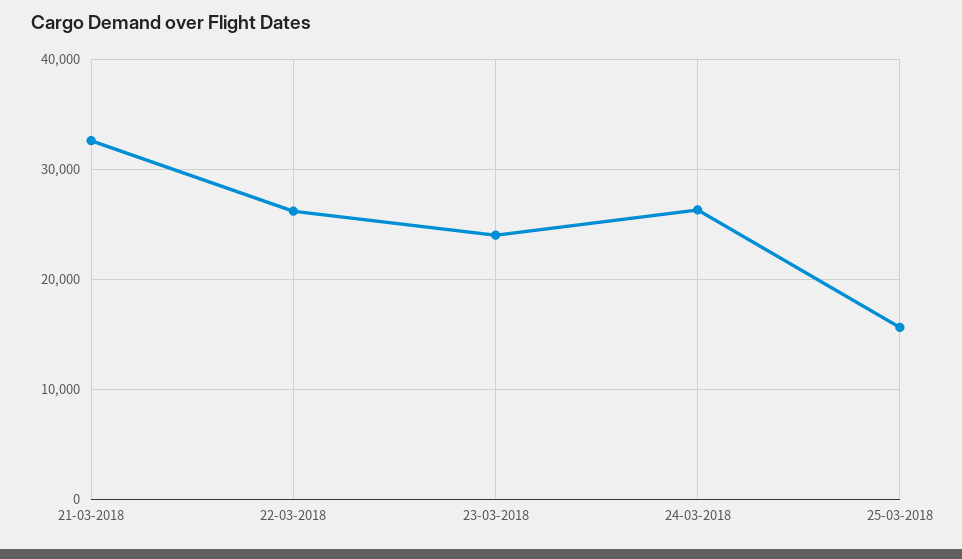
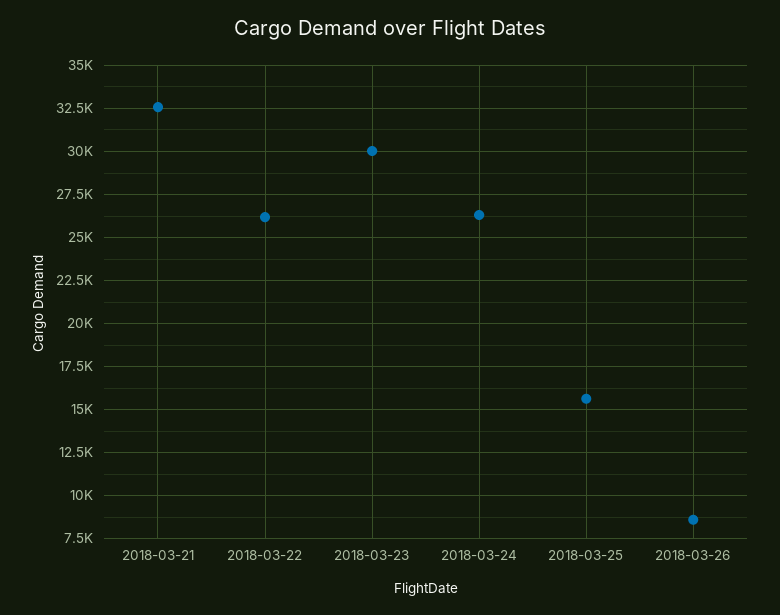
23-03-2018: 24000 -> 30000
2018-03-26: none -> 8500

